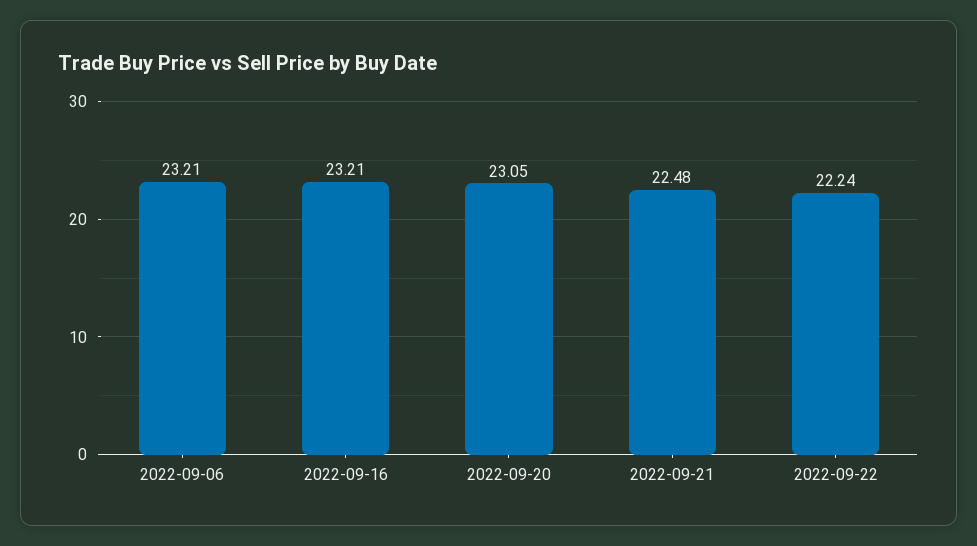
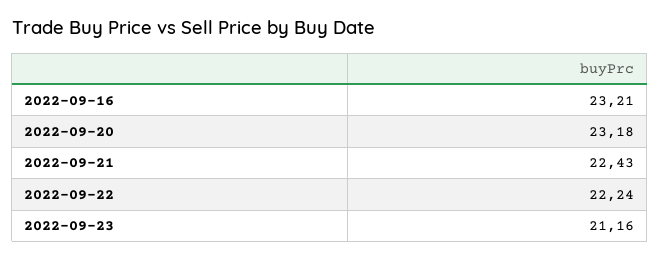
2022-09-06: 23.21 -> none
2022-09-20: 23.05 -> 23.18
2022-09-21: 22.48 -> 22.43
2022-09-23: none -> 21.16

